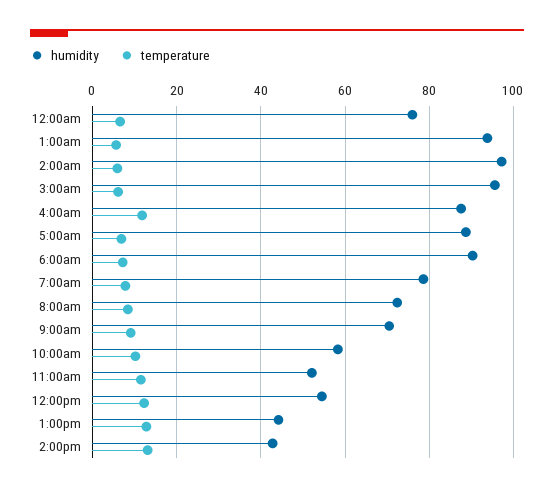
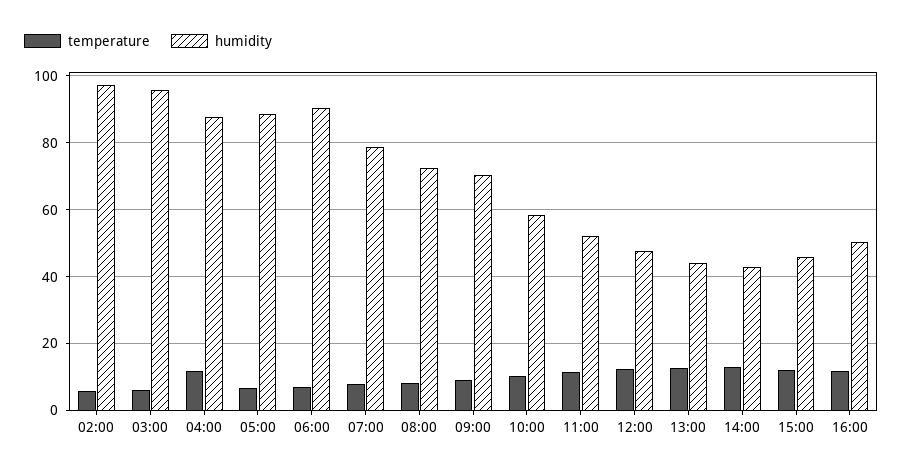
humidity, 12:00am: 76 -> none
temperature, 12:00am: 6 -> none
humidity, 1:00am: 94 -> none
temperature, 1:00am: 6 -> none
humidity, 12:00pm: 54 -> 48
temperature, 15:00: none -> 12
humidity, 15:00: none -> 46
temperature, 16:00: none -> 12
humidity, 16:00: none -> 50

